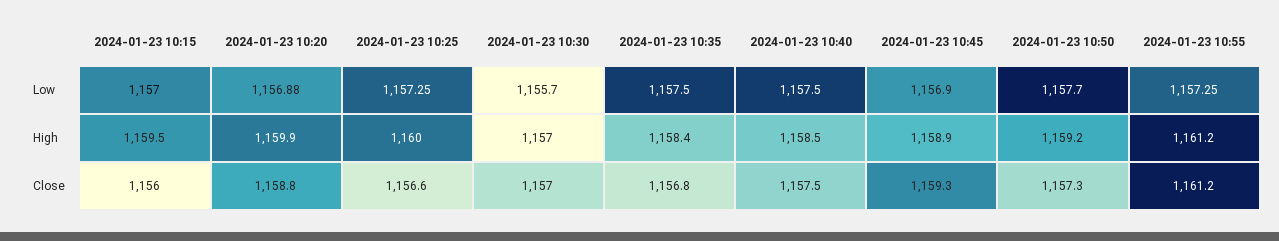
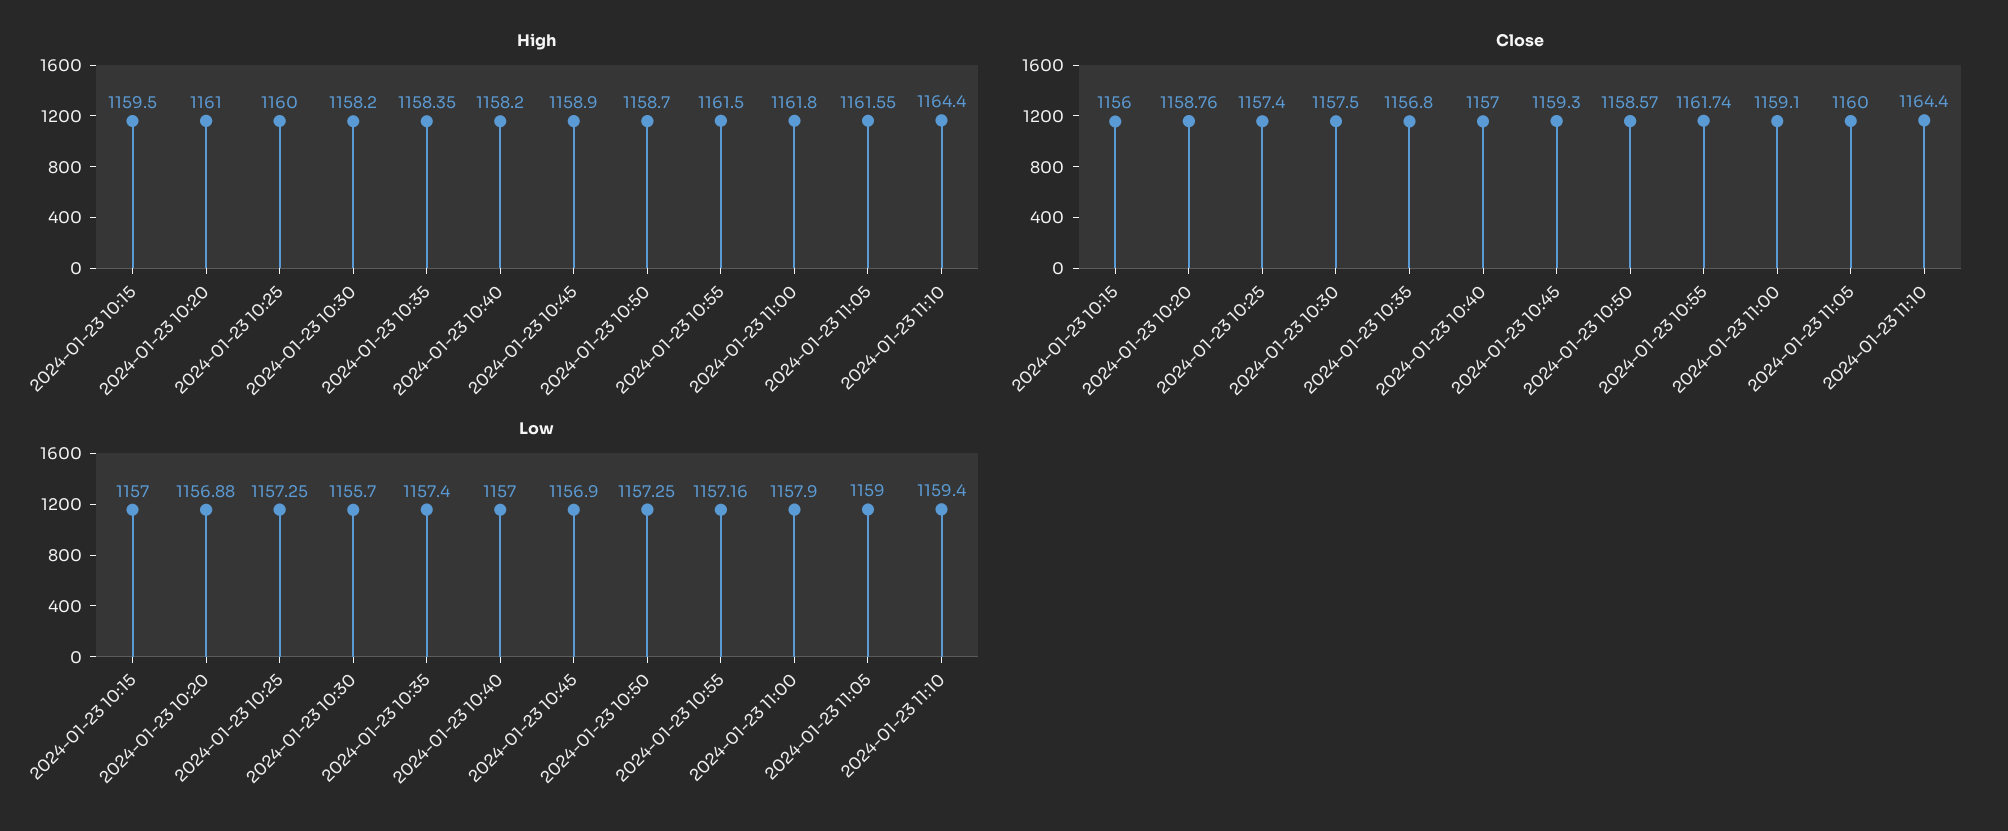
Low, 2024-01-23 10:35: 1157.5 -> 1157.4
Low, 2024-01-23 10:40: 1157.5 -> 1157
Low, 2024-01-23 10:50: 1157.7 -> 1157.25
Low, 2024-01-23 10:55: 1157.25 -> 1157.16
High, 2024-01-23 10:20: 1159.9 -> 1161
High, 2024-01-23 10:30: 1157 -> 1158.2
High, 2024-01-23 10:40: 1158.5 -> 1158.2
High, 2024-01-23 10:50: 1159.2 -> 1158.7
High, 2024-01-23 10:55: 1161.2 -> 1161.5
Close, 2024-01-23 10:25: 1156.6 -> 1157.4
Close, 2024-01-23 10:30: 1157 -> 1157.5
Close, 2024-01-23 10:40: 1157.5 -> 1157
Close, 2024-01-23 10:50: 1157.3 -> 1158.57
Close, 2024-01-23 10:55: 1161.2 -> 1161.74
High, 2024-01-23 11:00: none -> 1161.8
High, 2024-01-23 11:05: none -> 1161.55
High, 2024-01-23 11:10: none -> 1164.4
Close, 2024-01-23 11:00: none -> 1159.1
Close, 2024-01-23 11:05: none -> 1160
Close, 2024-01-23 11:10: none -> 1164.4
Low, 2024-01-23 11:00: none -> 1157.9
Low, 2024-01-23 11:05: none -> 1159
Low, 2024-01-23 11:10: none -> 1159.4

